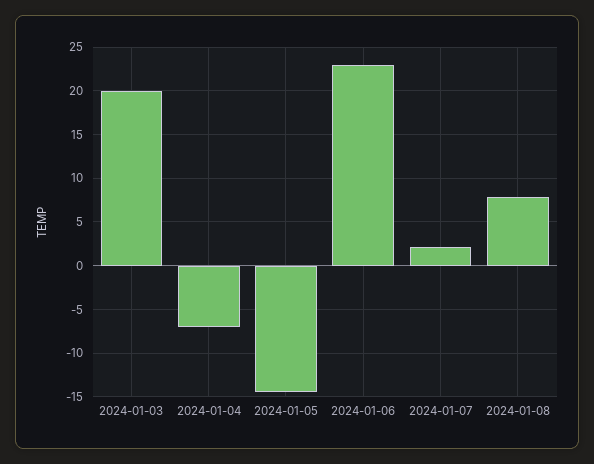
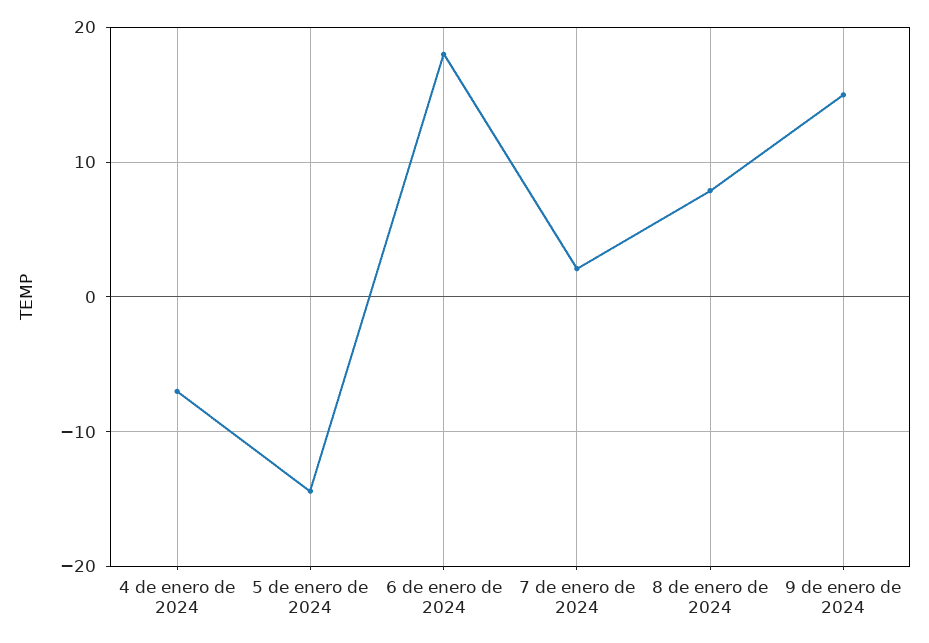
2024-01-03: 20 -> none
2024-01-06: 23 -> 18
9 de enero de 2024: none -> 15

